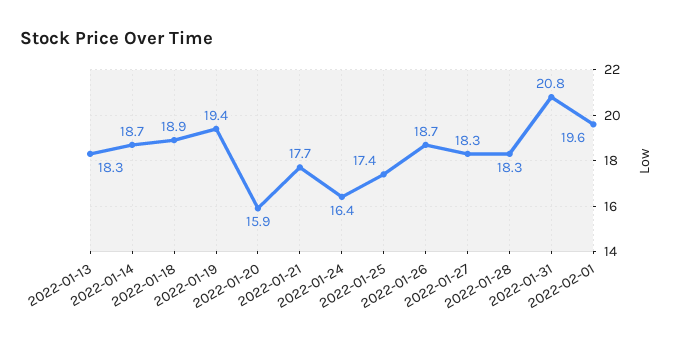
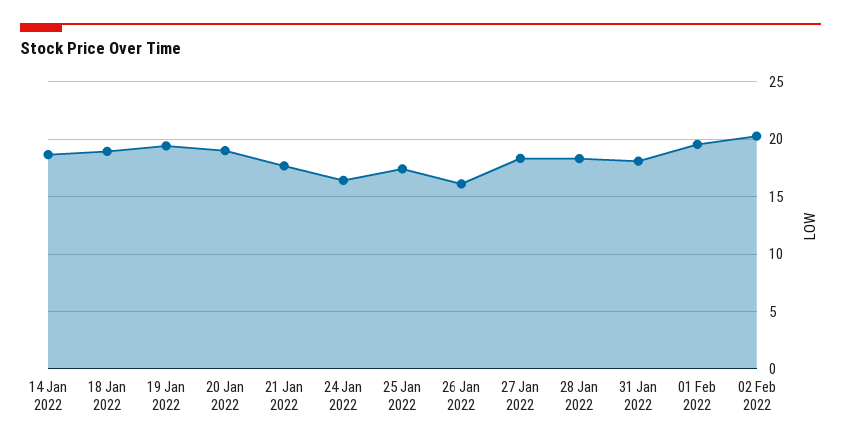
2022-01-13: 18.3 -> none
2022-01-20: 15.9 -> 19
2022-01-26: 18.7 -> 16
2022-01-31: 20.8 -> 18
02 Feb 2022: none -> 20

